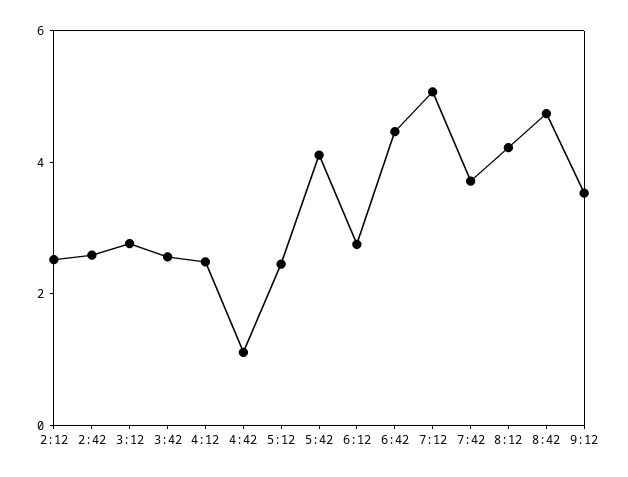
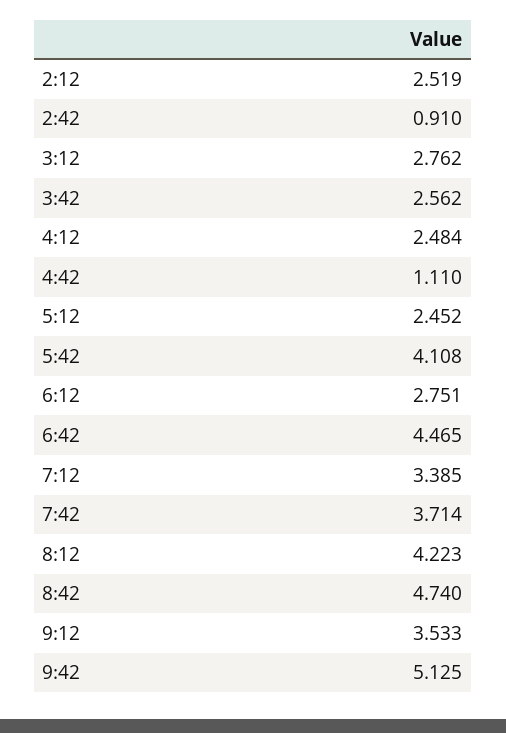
2:42: 2.5 -> 0.91
7:12: 5 -> 3.385
9:42: none -> 5.125

